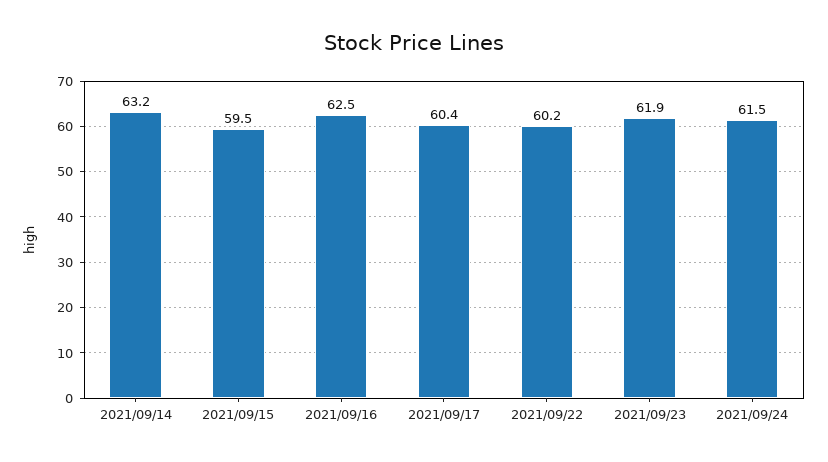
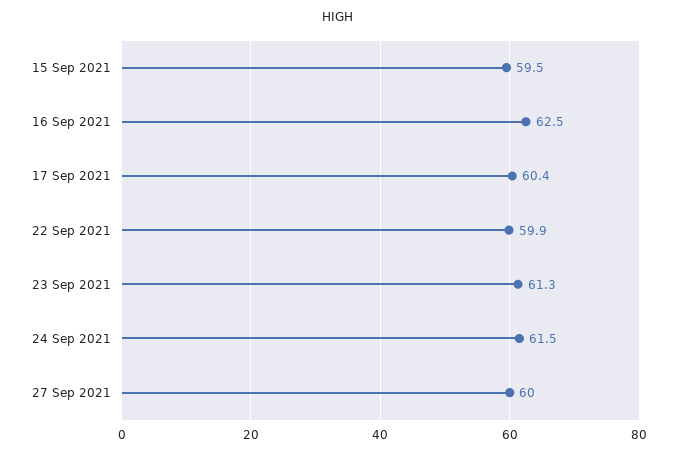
2021/09/14: 63.2 -> none
2021/09/22: 60.2 -> 59.9
2021/09/23: 61.9 -> 61.3
27 Sep 2021: none -> 60

